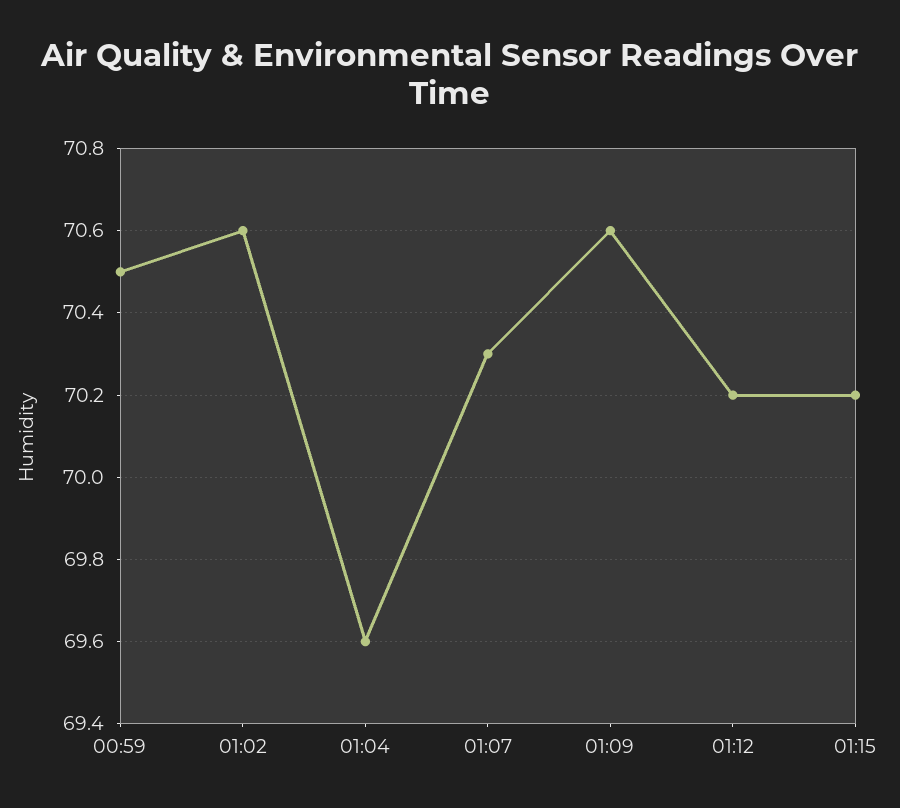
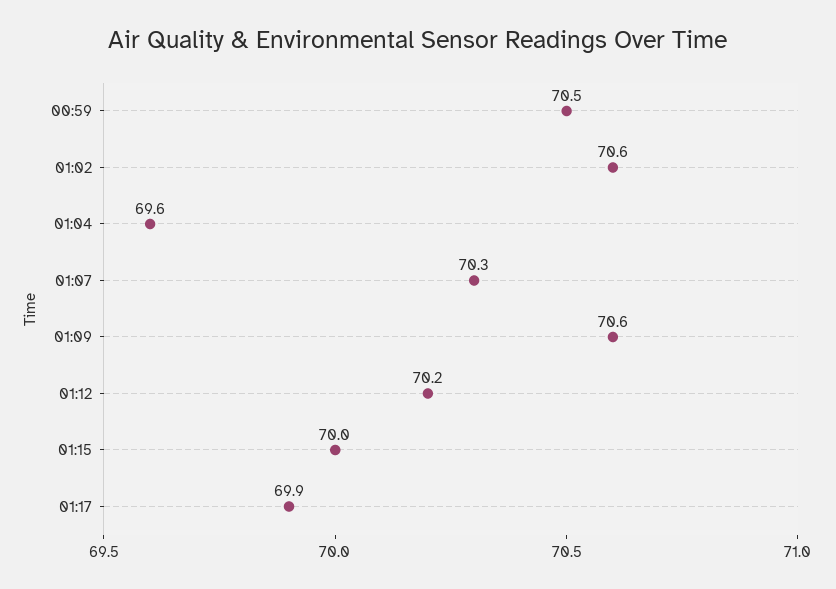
01:15: 70.2 -> 70
01:17: none -> 69.9

